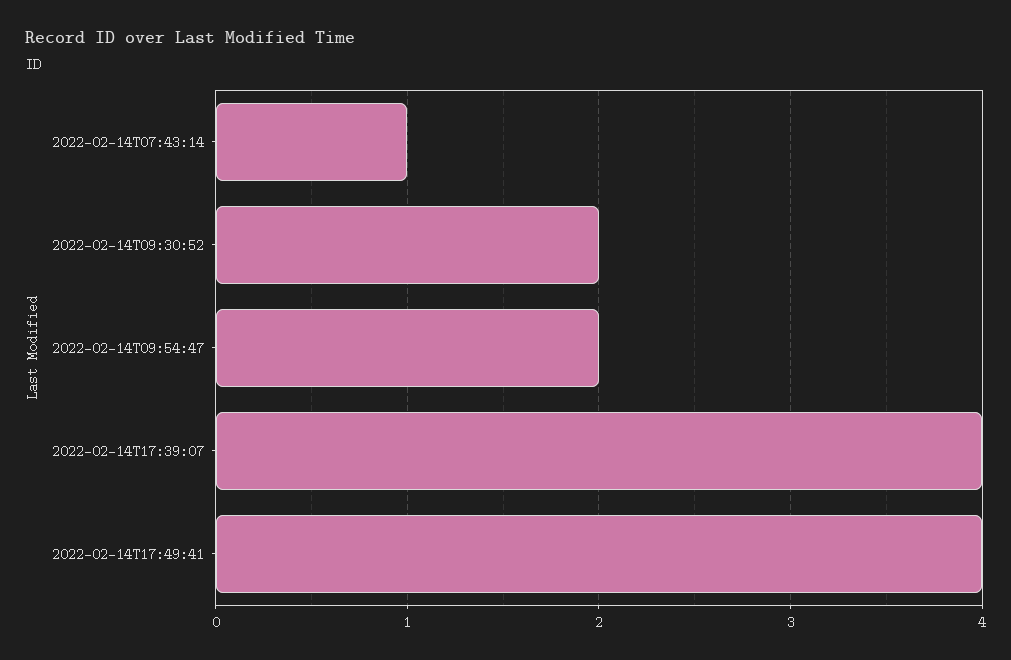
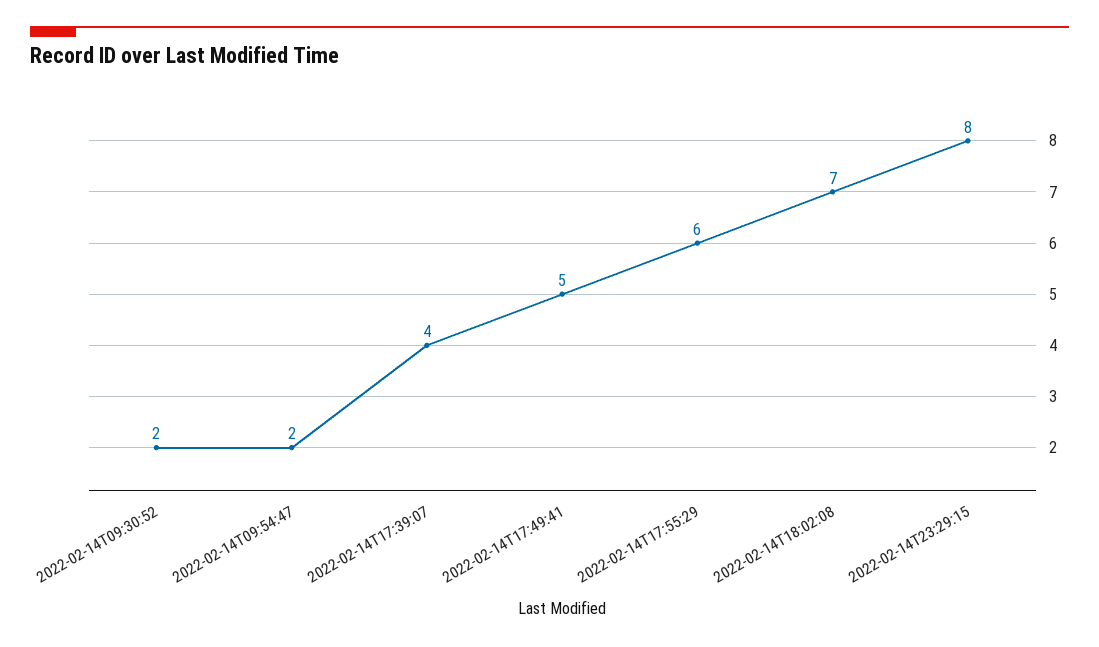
2022-02-14T07:43:14: 1 -> none
2022-02-14T17:49:41: 4 -> 5
2022-02-14T17:55:29: none -> 6
2022-02-14T18:02:08: none -> 7
2022-02-14T23:29:15: none -> 8

